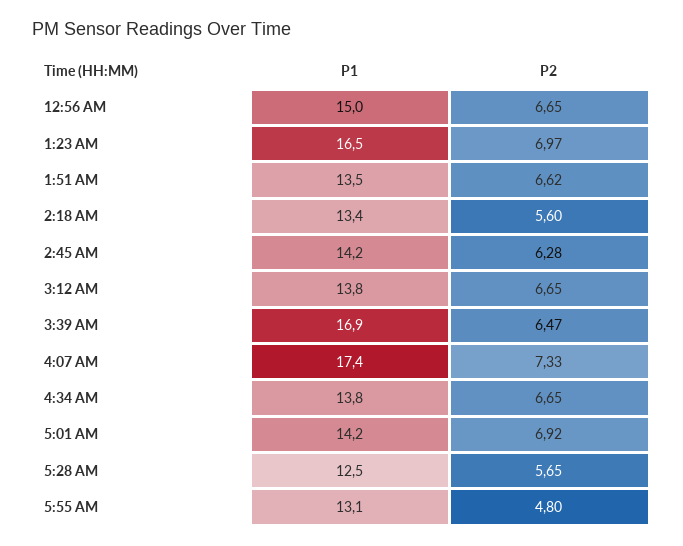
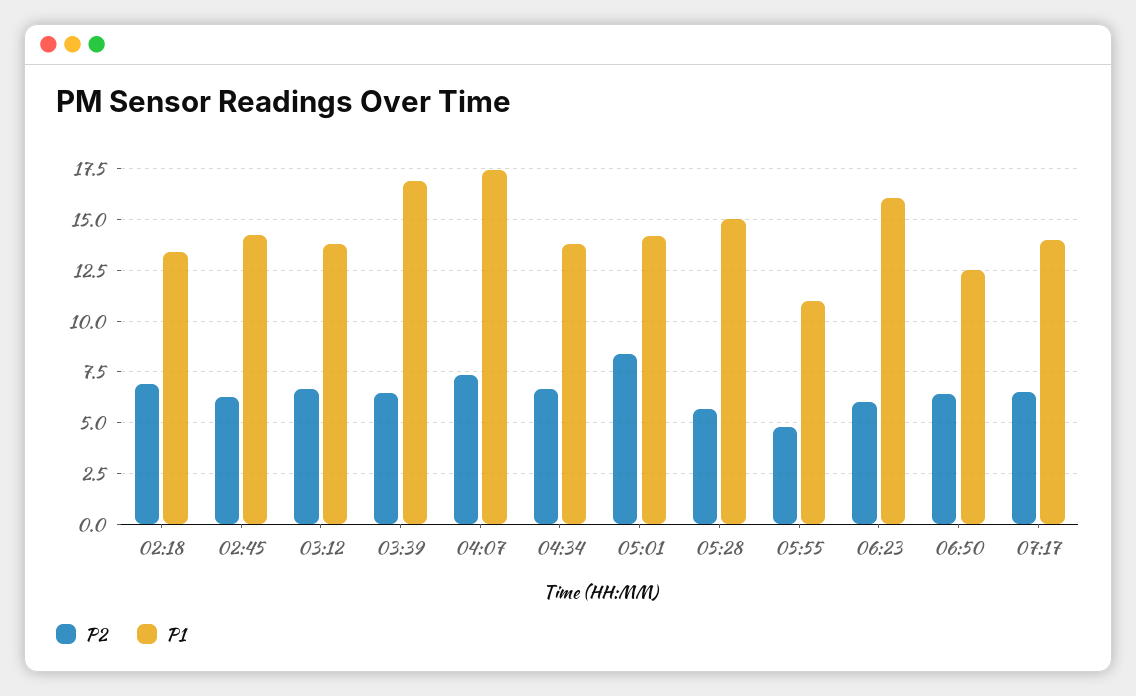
P1, 12:56 AM: 15 -> none
P2, 12:56 AM: 6.65 -> none
P1, 1:23 AM: 16.5 -> none
P2, 1:23 AM: 6.97 -> none
P1, 1:51 AM: 13.5 -> none
P2, 1:51 AM: 6.62 -> none
P2, 2:18 AM: 5.6 -> 7
P2, 5:01 AM: 6.92 -> 8.5
P1, 5:28 AM: 12.5 -> 15
P1, 5:55 AM: 13.1 -> 11
P2, 06:23: none -> 6
P1, 06:23: none -> 16
P2, 06:50: none -> 6.5
P1, 06:50: none -> 12.5
P2, 07:17: none -> 6.5
P1, 07:17: none -> 14

